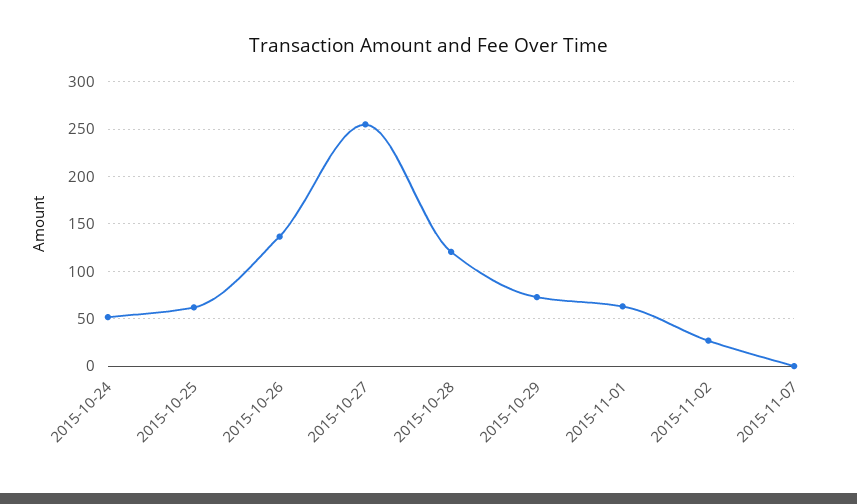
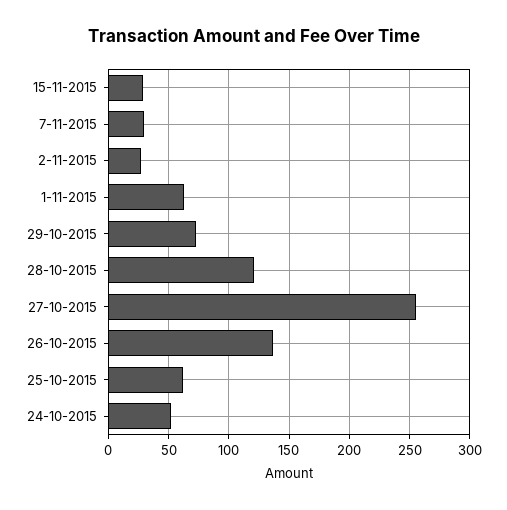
2015-11-07: 0 -> 30
15-11-2015: none -> 30

